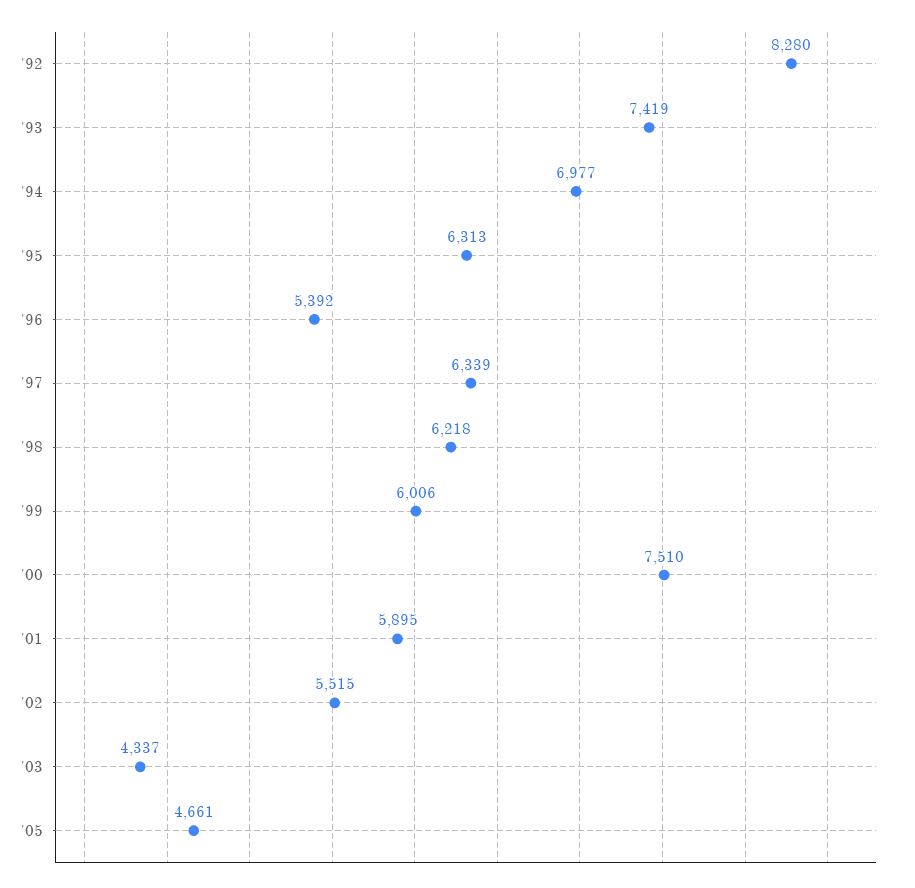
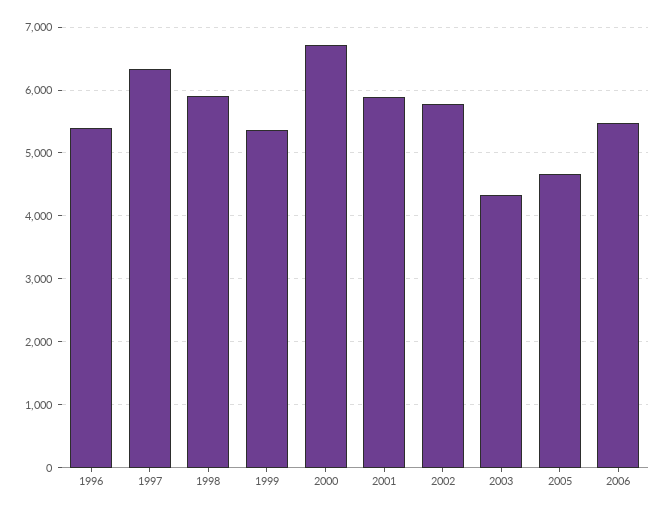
'92: 8280 -> none
'93: 7419 -> none
'94: 6977 -> none
'95: 6313 -> none
'98: 6218 -> 5900
'99: 6006 -> 5400
'00: 7510 -> 6700
'02: 5515 -> 5800
2006: none -> 5500

